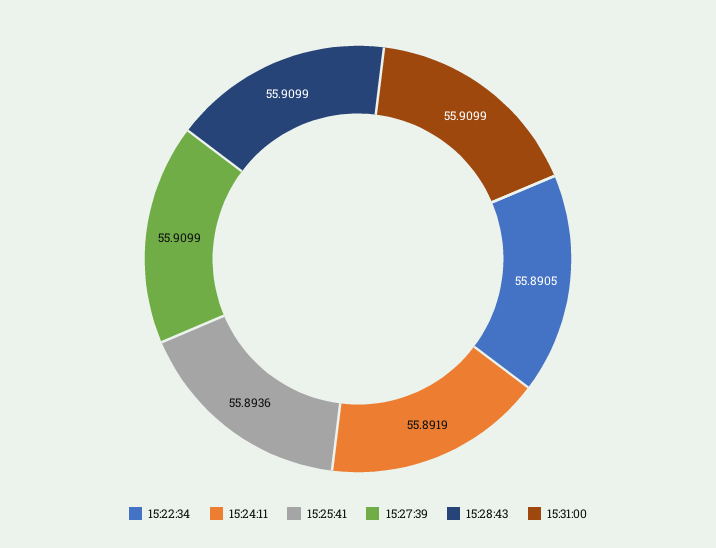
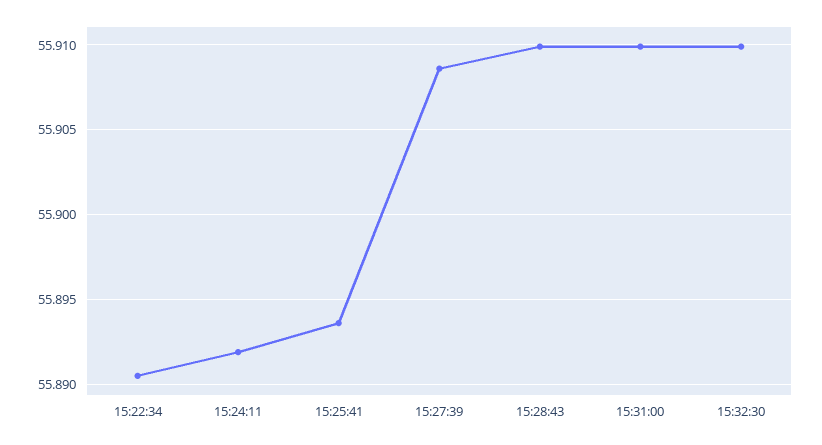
15:27:39: 55.9099 -> 55.9085
15:32:30: none -> 55.91

